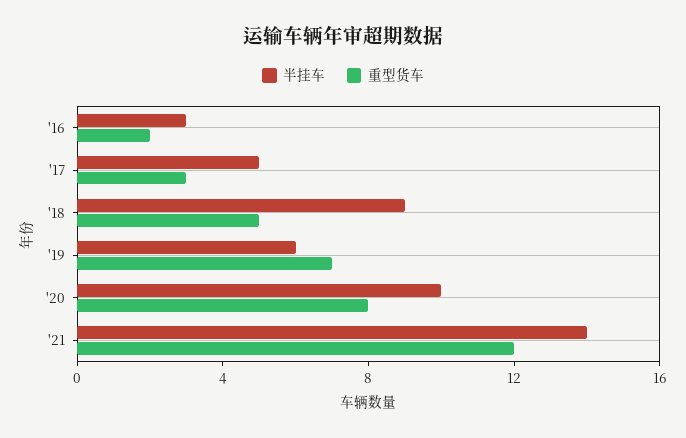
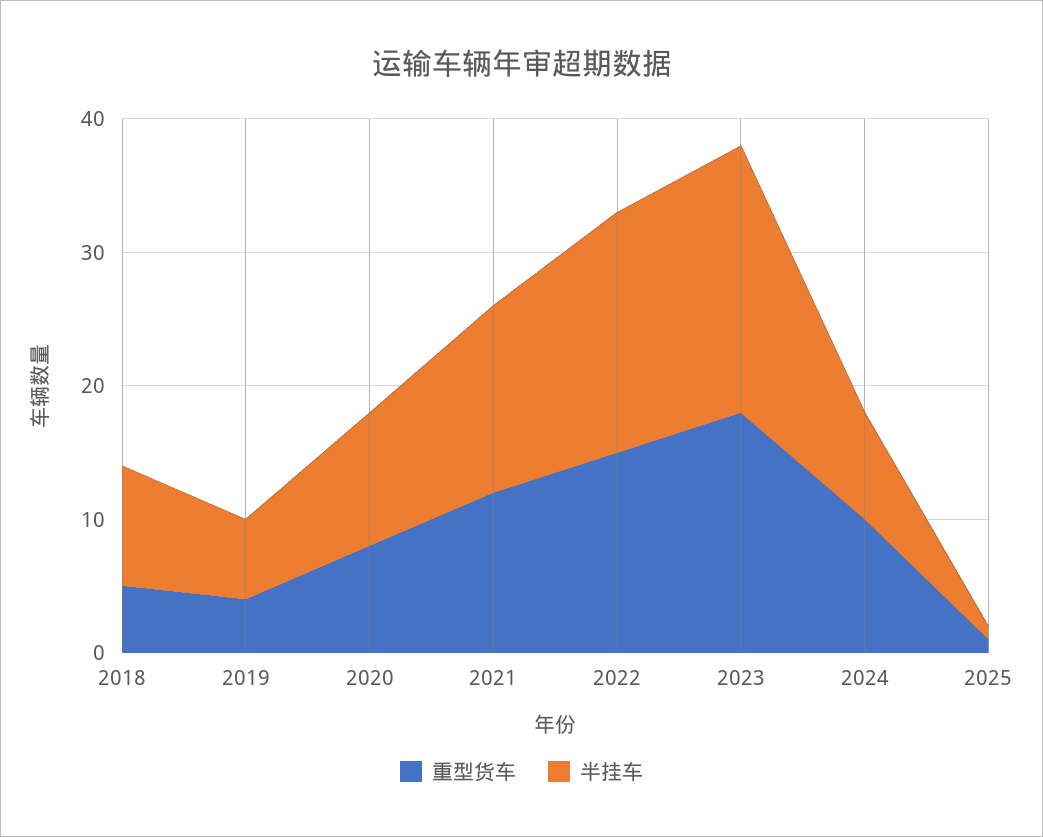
半挂车, '16: 3 -> none
重型货车, '16: 2 -> none
半挂车, '17: 5 -> none
重型货车, '17: 3 -> none
重型货车, '19: 7 -> 4
重型货车, 2022: none -> 15
半挂车, 2022: none -> 18
重型货车, 2023: none -> 18
半挂车, 2023: none -> 20
重型货车, 2024: none -> 10
半挂车, 2024: none -> 8
重型货车, 2025: none -> 1
半挂车, 2025: none -> 1

